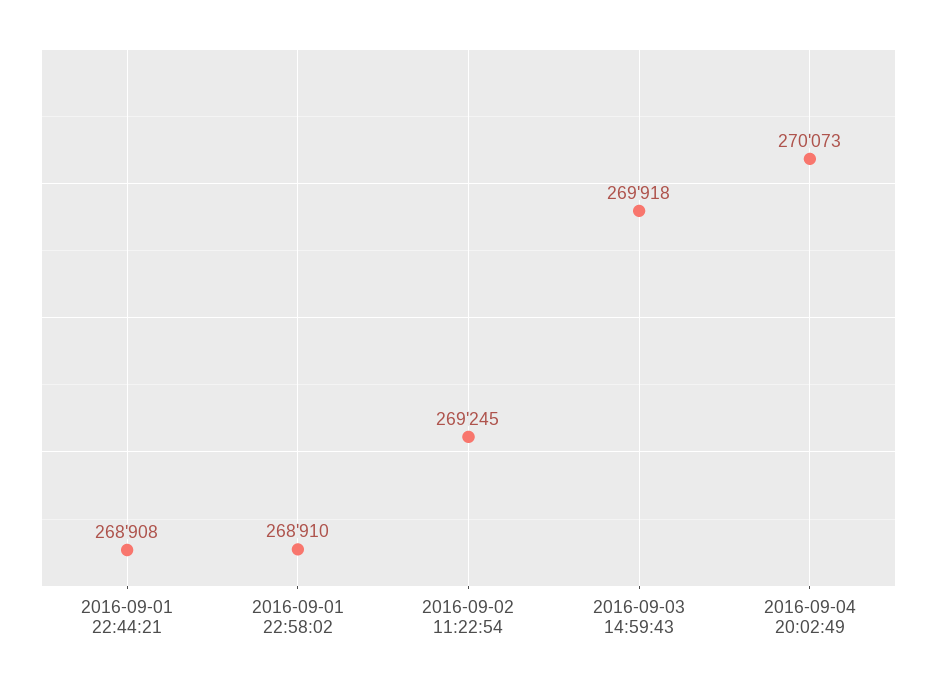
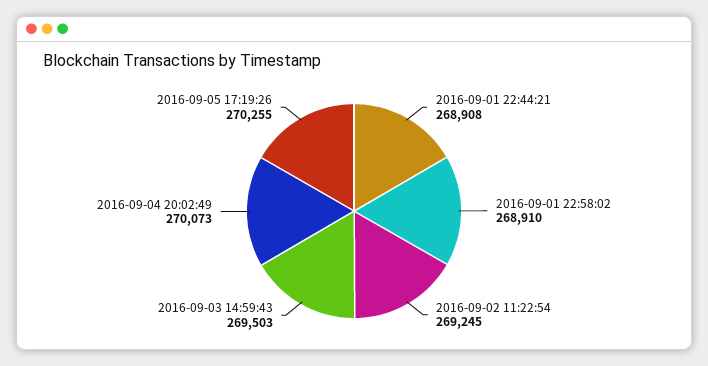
2016-09-03 14:59:43: 269918 -> 269503
2016-09-05 17:19:26: none -> 270255

